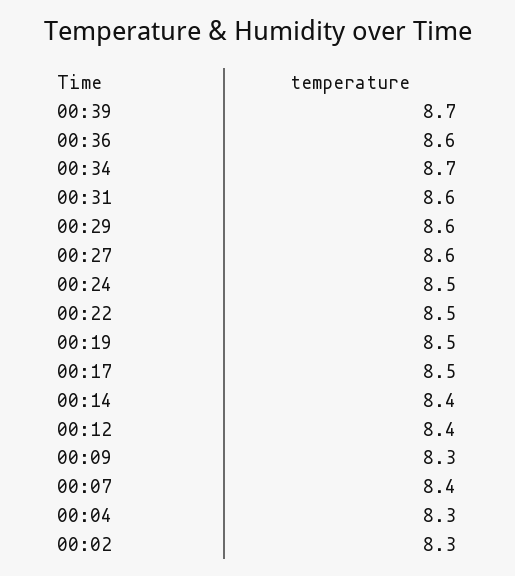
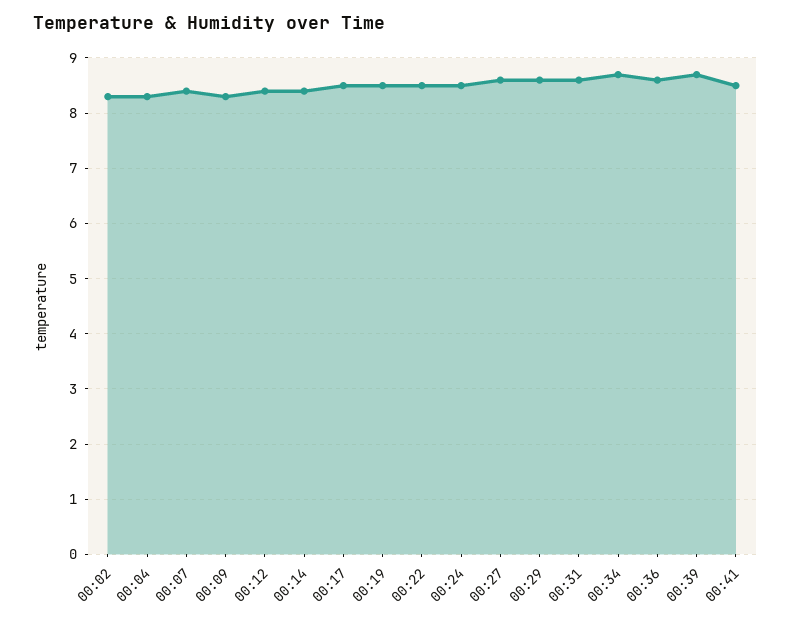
00:41: none -> 8.5

